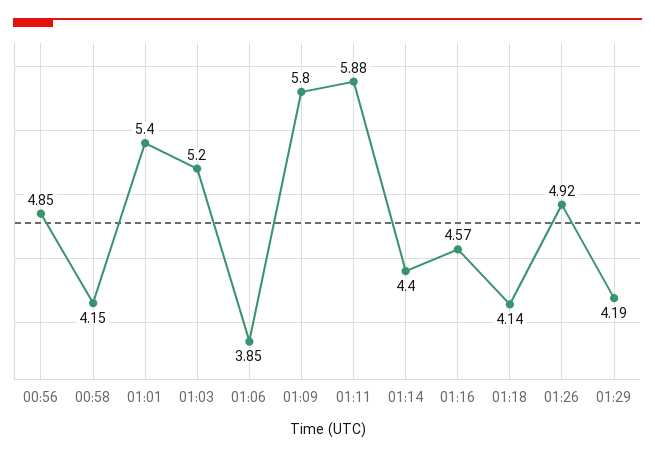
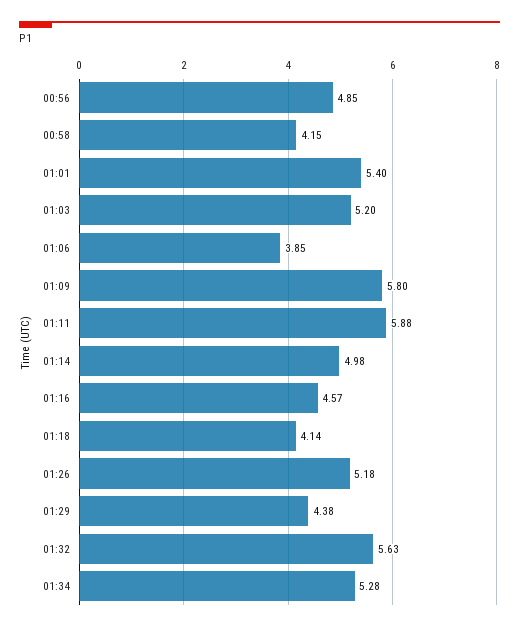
01:14: 4.4 -> 4.98
01:26: 4.92 -> 5.18
01:29: 4.19 -> 4.38
01:32: none -> 5.63
01:34: none -> 5.28

